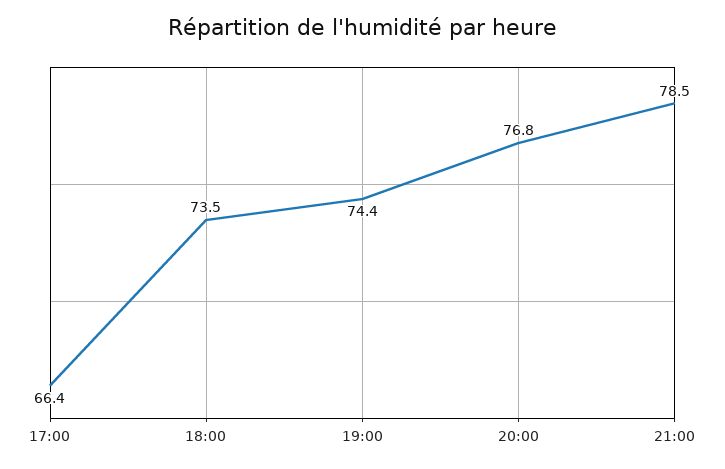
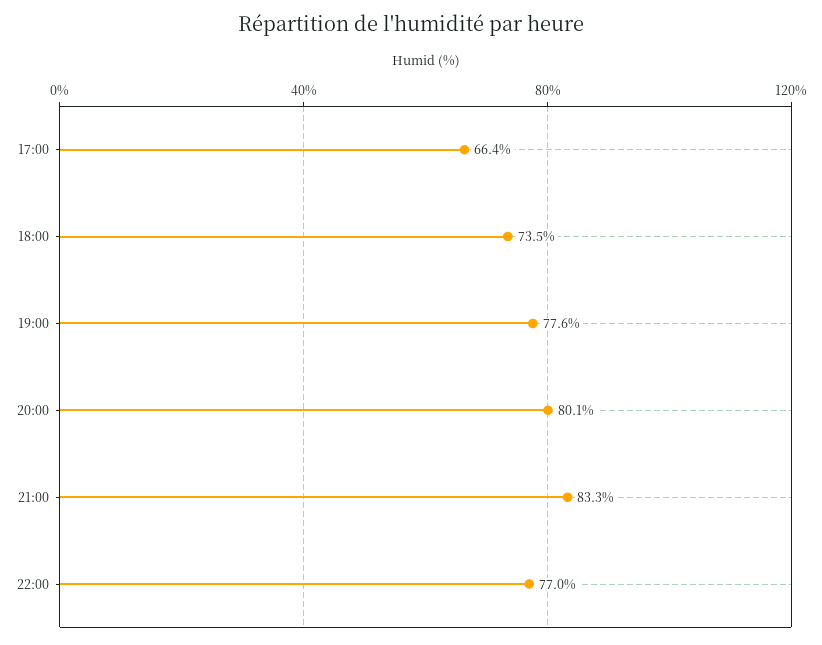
19:00: 74.4 -> 77.6
20:00: 76.8 -> 80.1
21:00: 78.5 -> 83.3
22:00: none -> 77

